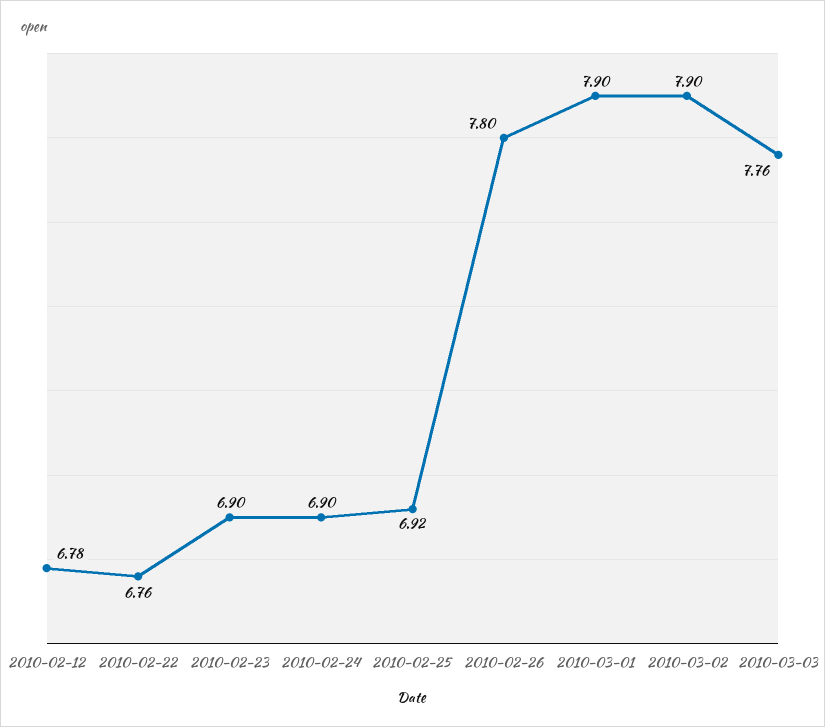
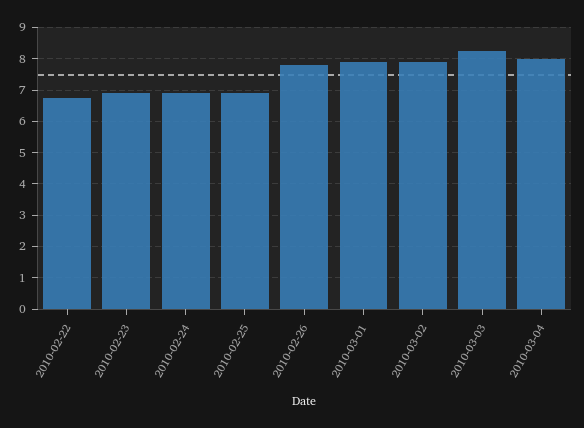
2010-02-12: 6.78 -> none
2010-03-03: 7.76 -> 8.2
2010-03-04: none -> 8

